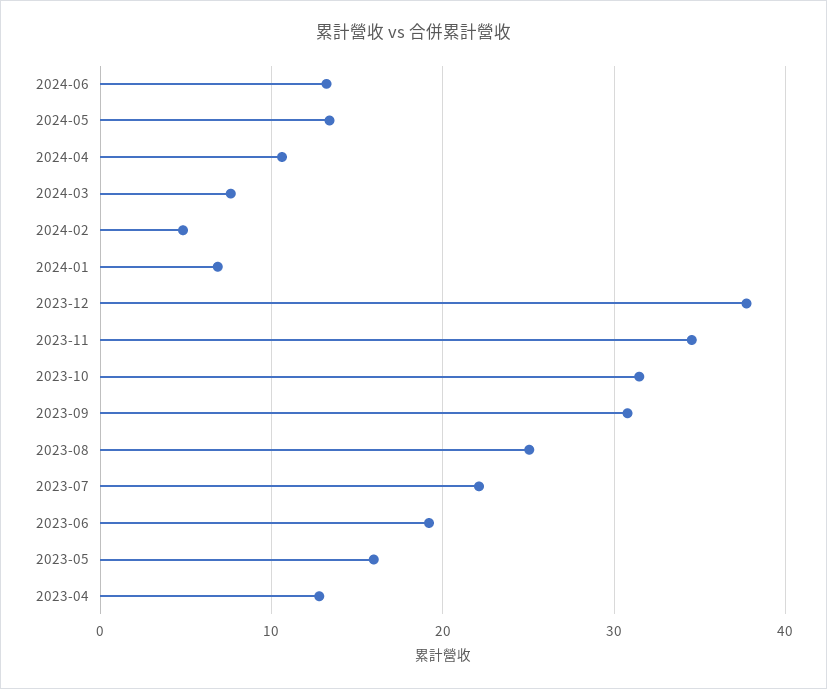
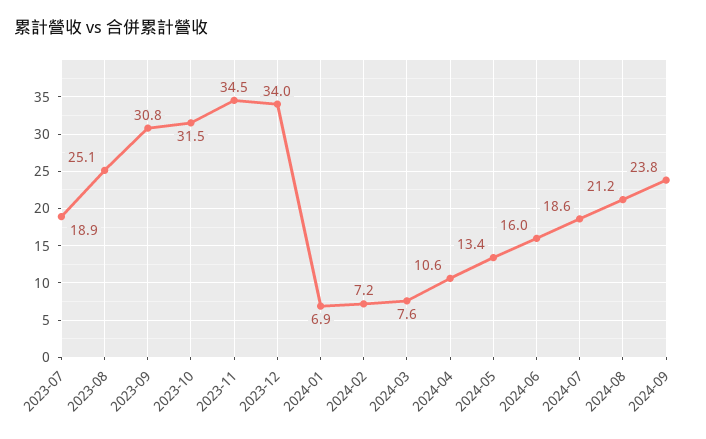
2024-06: 13 -> 16
2024-02: 5 -> 7.2
2023-12: 38 -> 34
2023-07: 22 -> 18.9
2023-06: 19 -> none
2023-05: 16 -> none
2023-04: 13 -> none
2024-07: none -> 18.6
2024-08: none -> 21.2
2024-09: none -> 23.8

